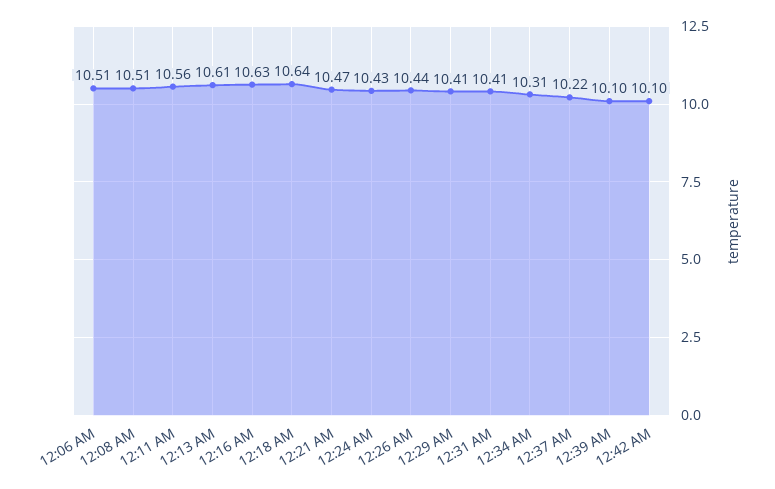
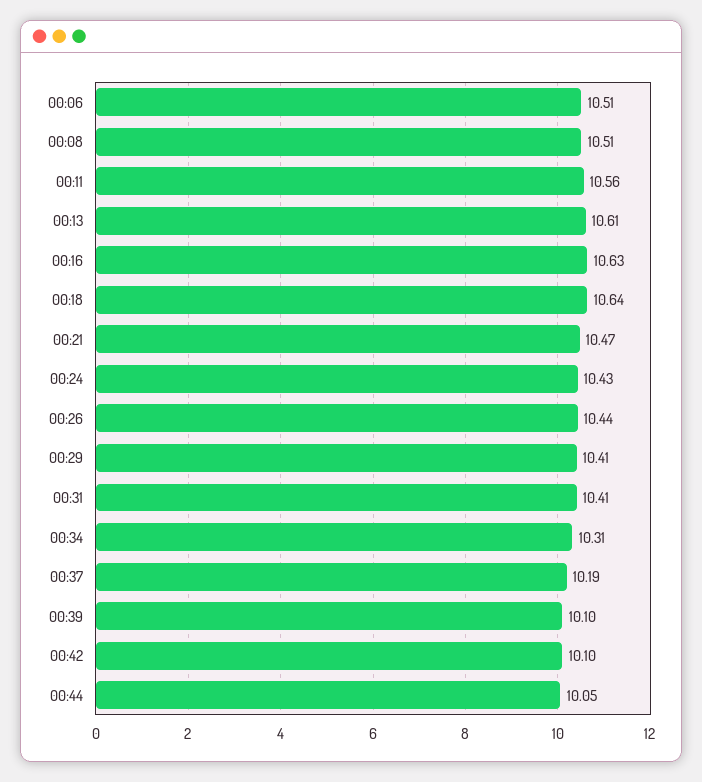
12:37 AM: 10.22 -> 10.19
00:44: none -> 10.05

